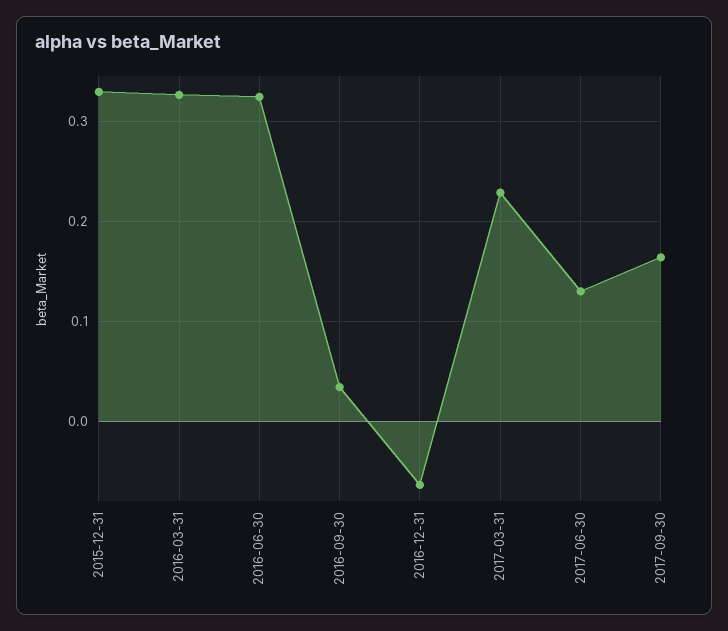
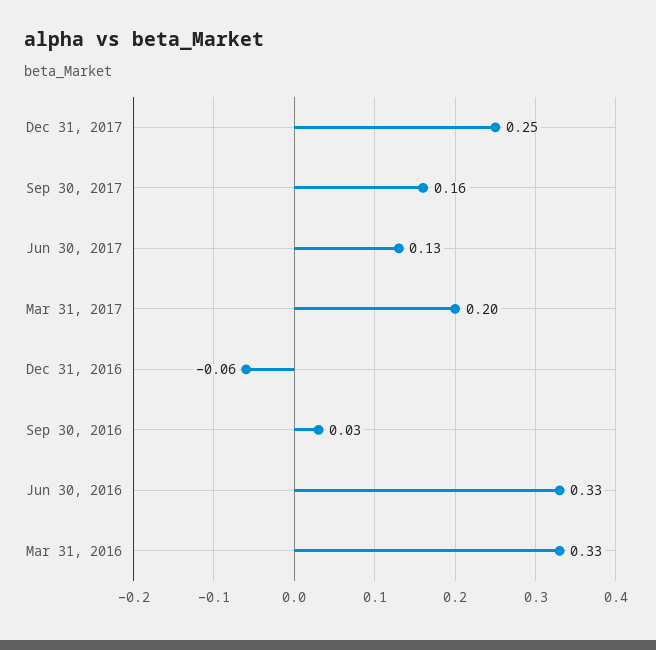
2015-12-31: 0.33 -> none
2017-03-31: 0.23 -> 0.2
Dec 31, 2017: none -> 0.25

